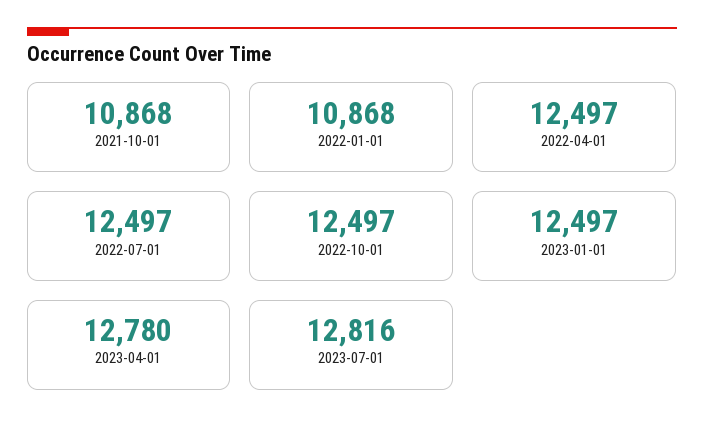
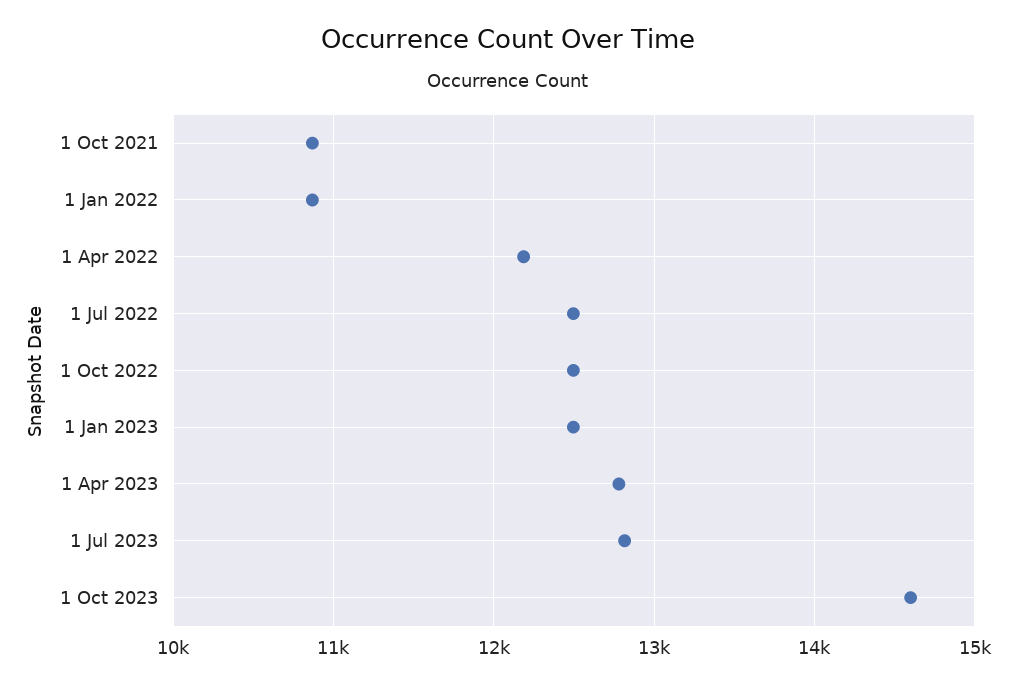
2022-04-01: 12497 -> 12200
1 Oct 2023: none -> 14600

